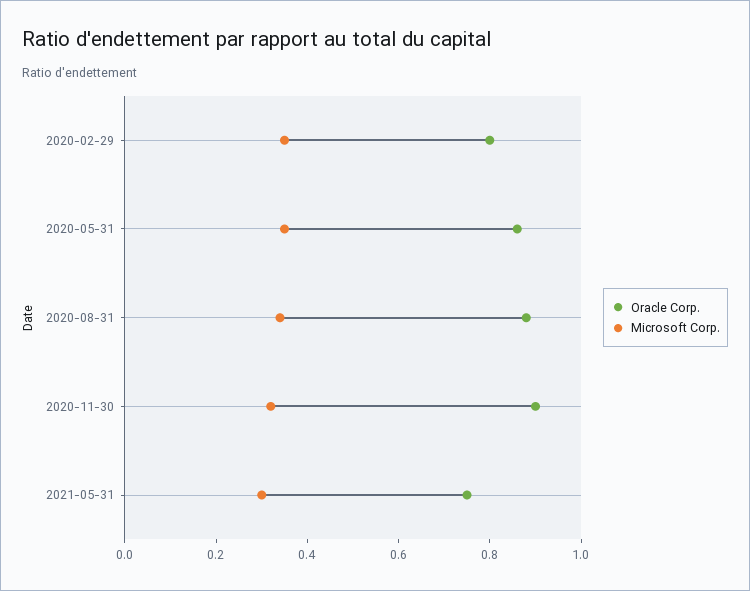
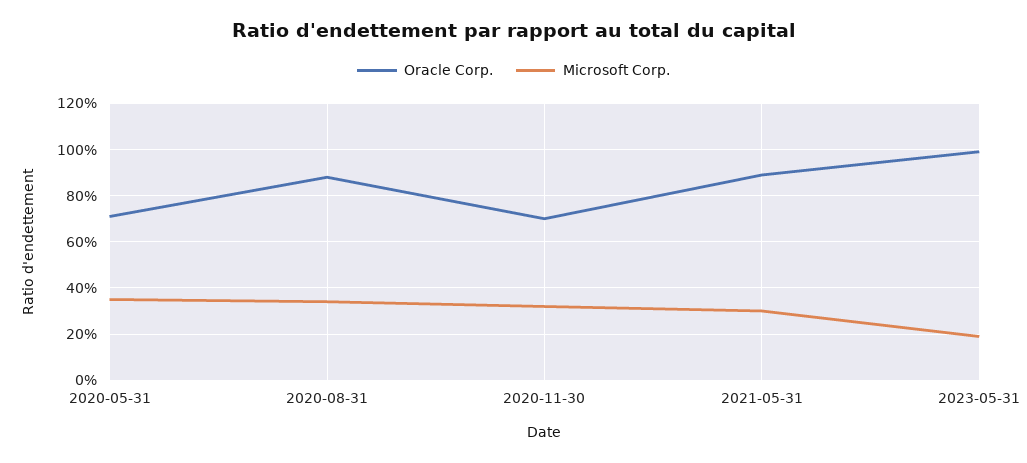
Oracle Corp., 2020-02-29: 0.8 -> none
Microsoft Corp., 2020-02-29: 0.35 -> none
Oracle Corp., 2020-05-31: 0.85 -> 0.7
Oracle Corp., 2020-11-30: 0.9 -> 0.7
Oracle Corp., 2021-05-31: 0.75 -> 0.9
Oracle Corp., 2023-05-31: none -> 1
Microsoft Corp., 2023-05-31: none -> 0.2

